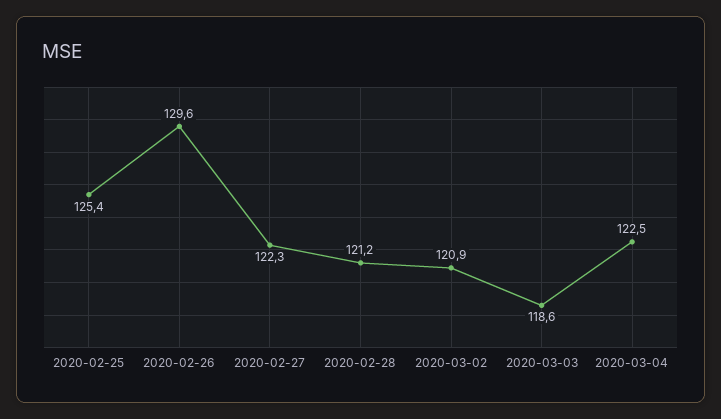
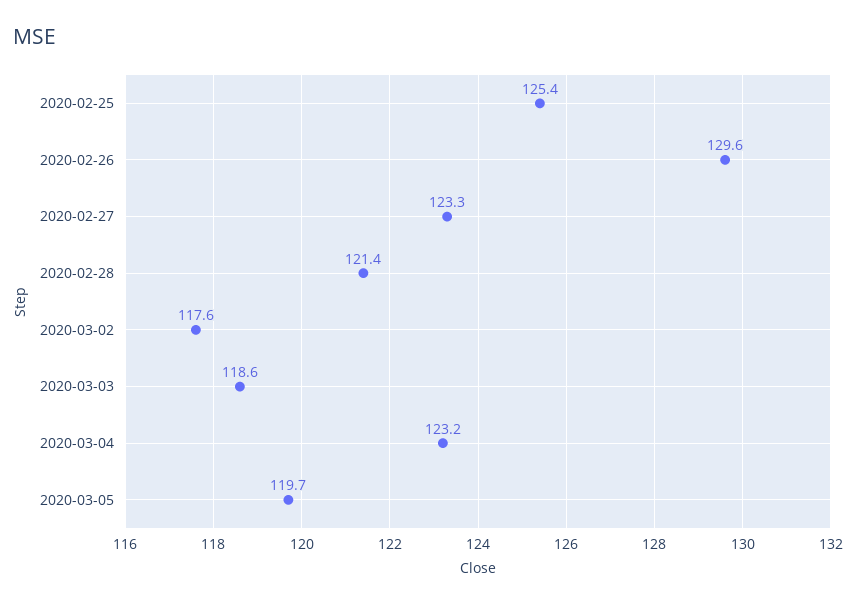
2020-02-27: 122.3 -> 123.3
2020-02-28: 121.2 -> 121.4
2020-03-02: 120.9 -> 117.6
2020-03-04: 122.5 -> 123.2
2020-03-05: none -> 119.7

